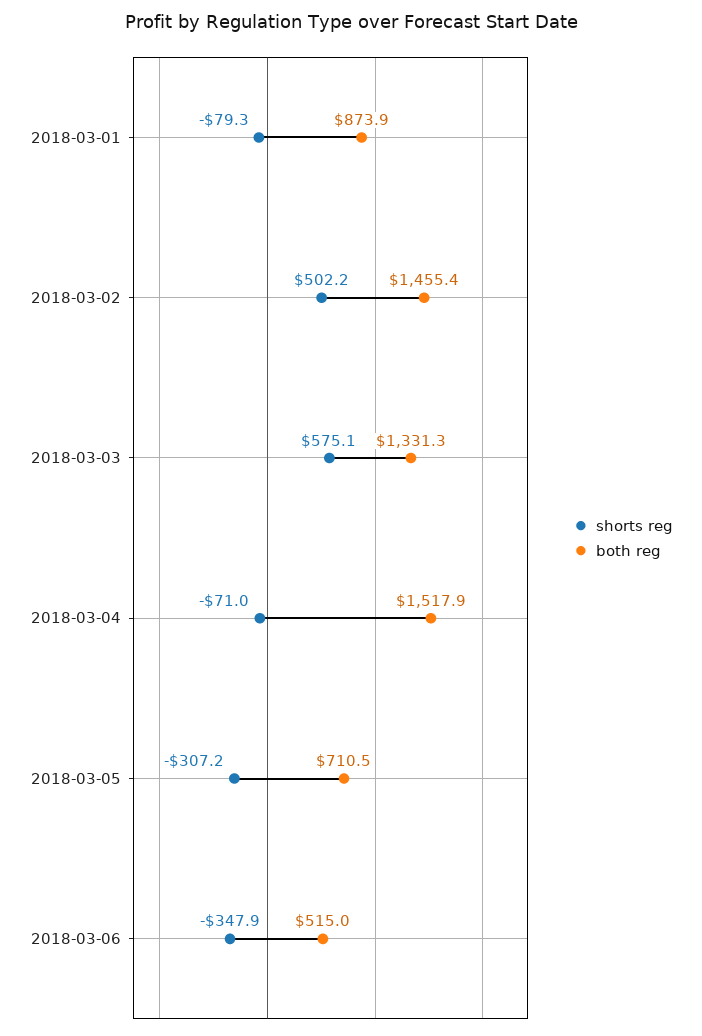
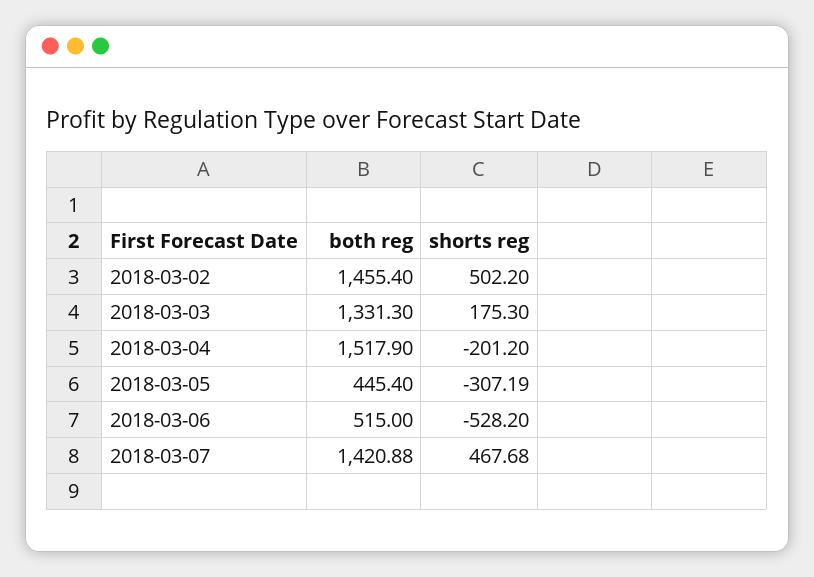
shorts reg, 2018-03-01: -79.3 -> none
both reg, 2018-03-01: 873.9 -> none
shorts reg, 2018-03-03: 575.1 -> 175.3
shorts reg, 2018-03-04: -71 -> -201.2
both reg, 2018-03-05: 710.5 -> 445.4
shorts reg, 2018-03-06: -347.9 -> -528.2
both reg, 2018-03-07: none -> 1420.88
shorts reg, 2018-03-07: none -> 467.68

